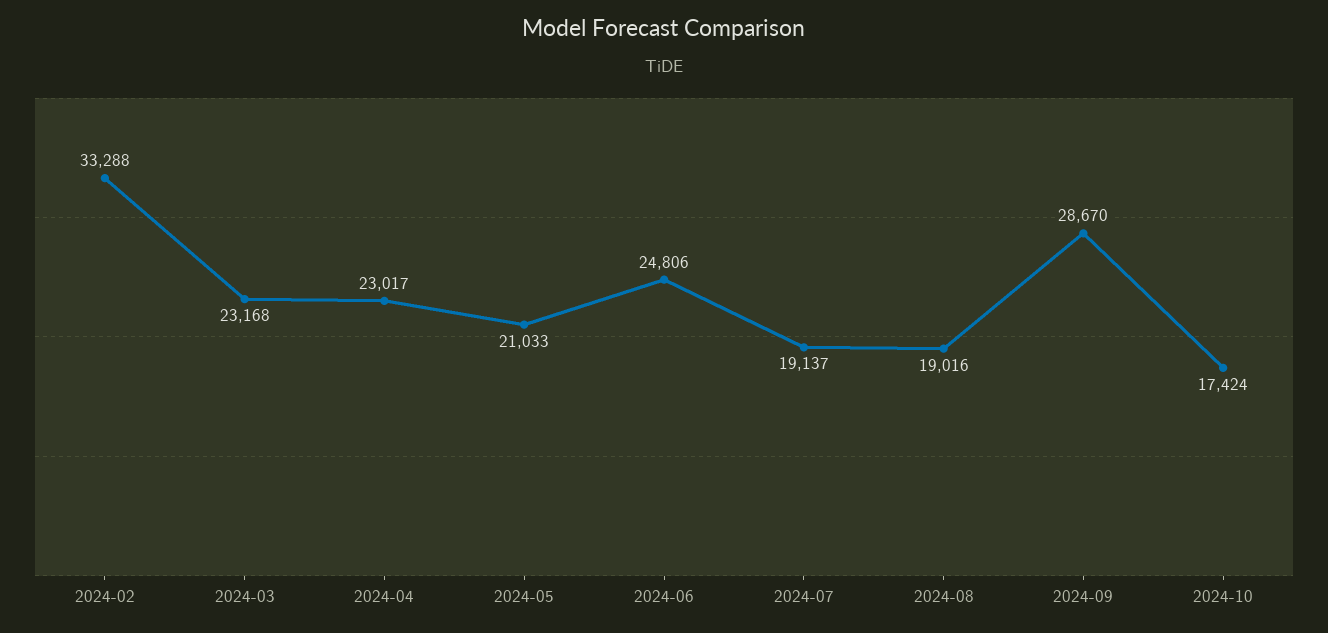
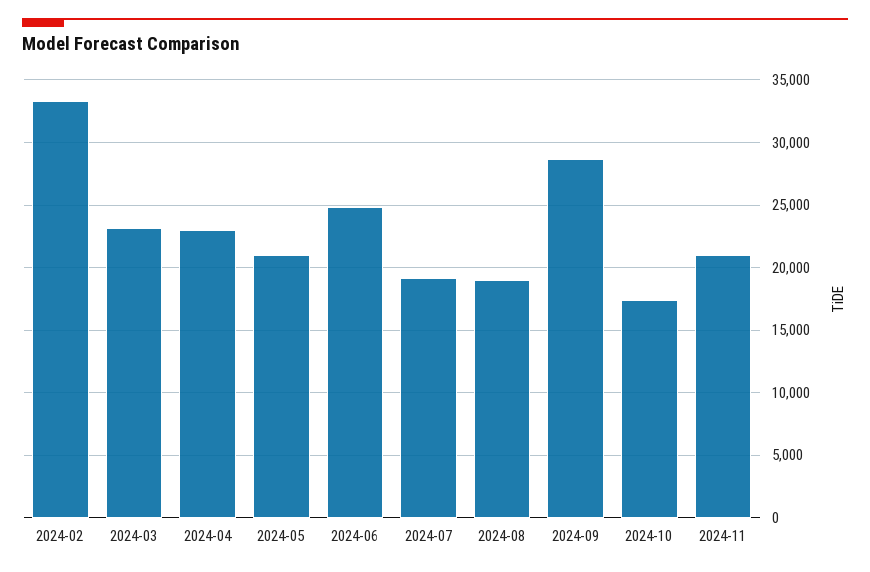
2024-11: none -> 21000

